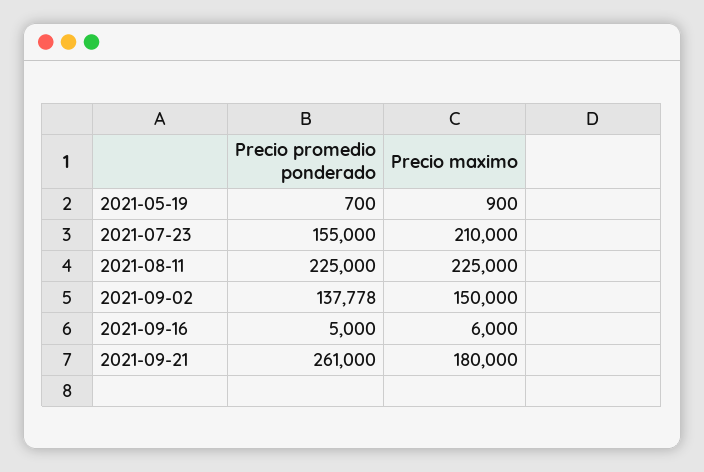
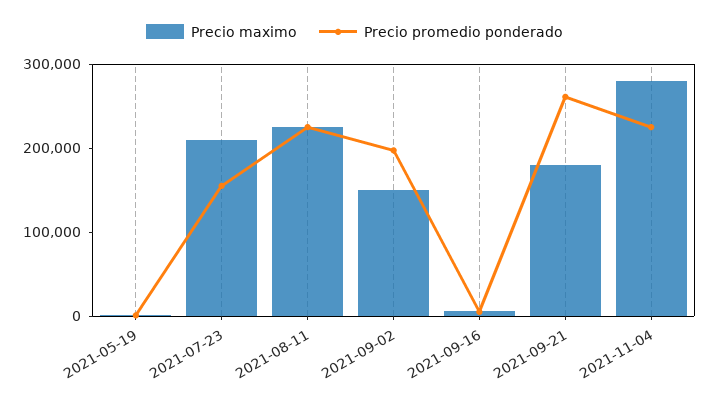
Precio promedio ponderado, 2021-09-02: 137778 -> 200000
Precio maximo, 2021-11-04: none -> 280000
Precio promedio ponderado, 2021-11-04: none -> 220000

